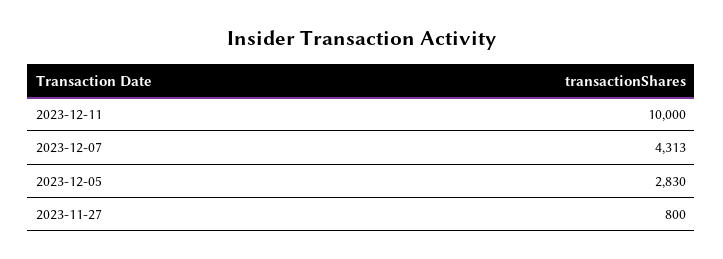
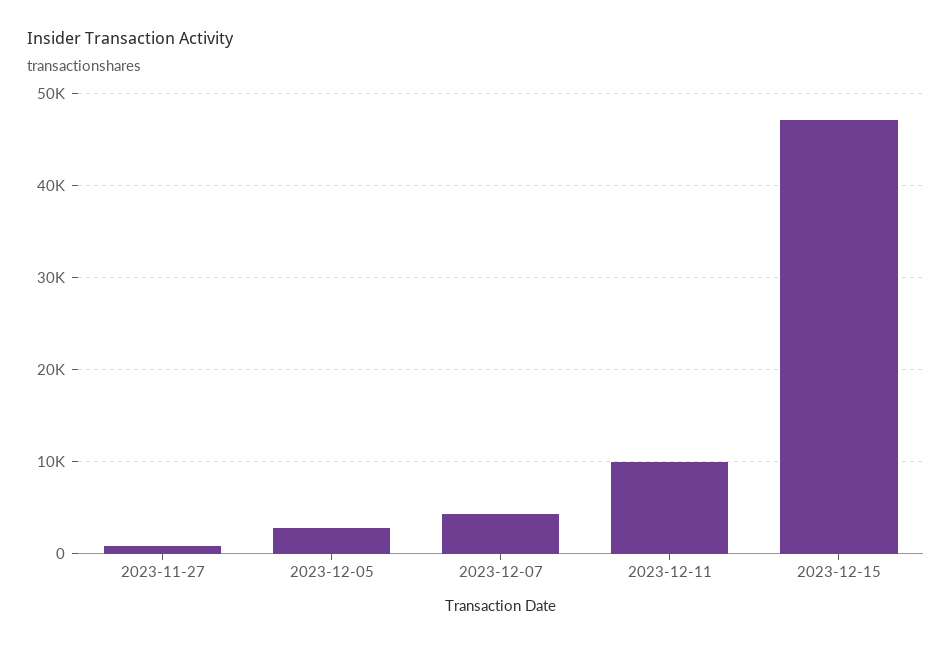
2023-12-15: none -> 47000

